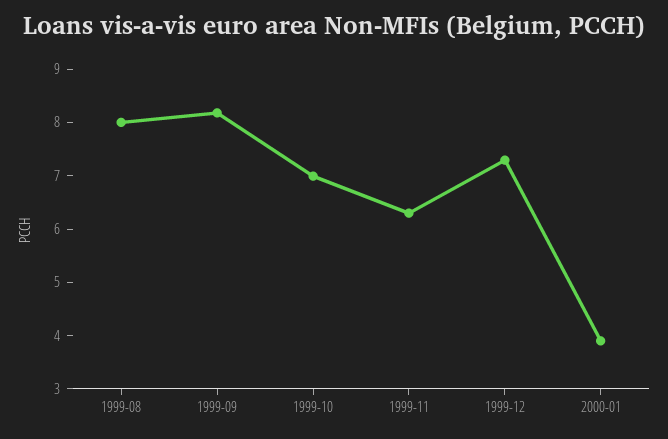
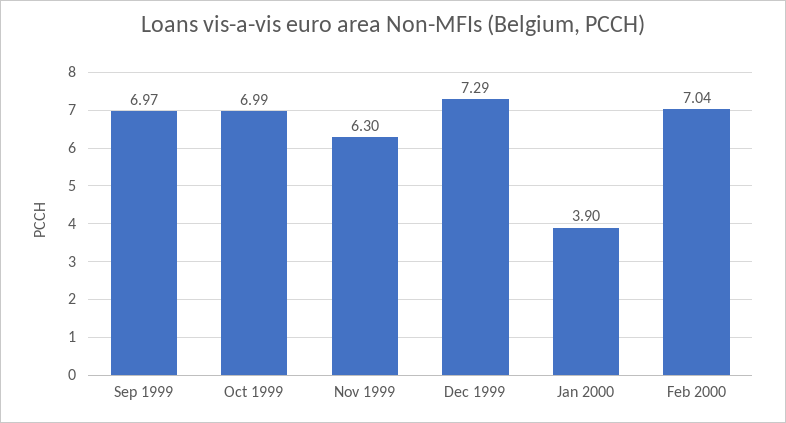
1999-08: 8 -> none
1999-09: 8.2 -> 6.97
Feb 2000: none -> 7.04

